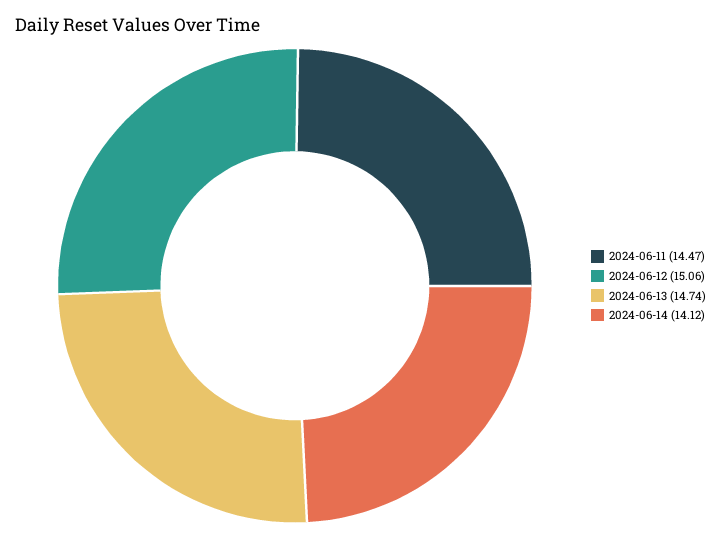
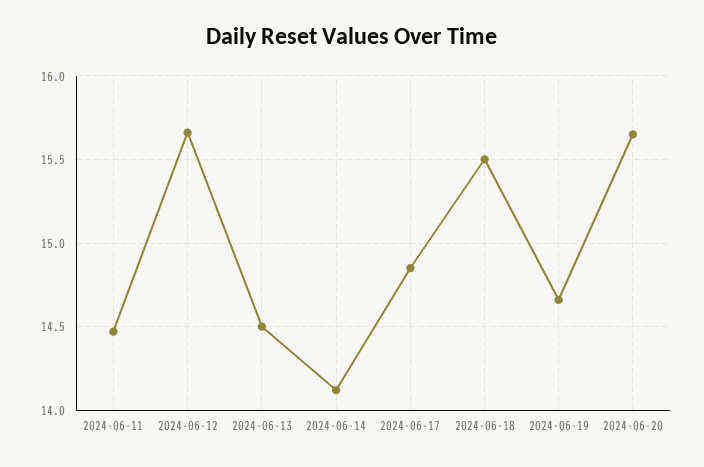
2024-06-12: 15.06 -> 15.65
2024-06-13: 14.74 -> 14.5
2024-06-17: none -> 14.85
2024-06-18: none -> 15.5
2024-06-19: none -> 14.65
2024-06-20: none -> 15.65

